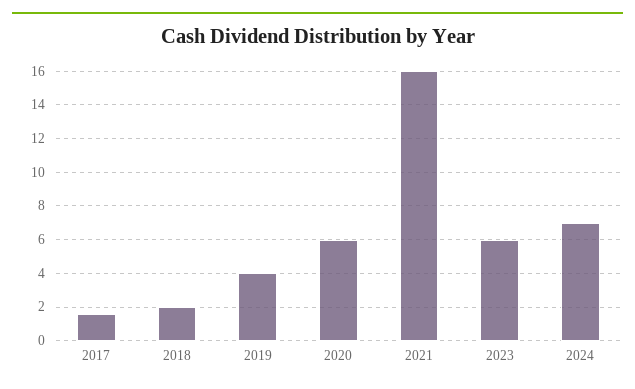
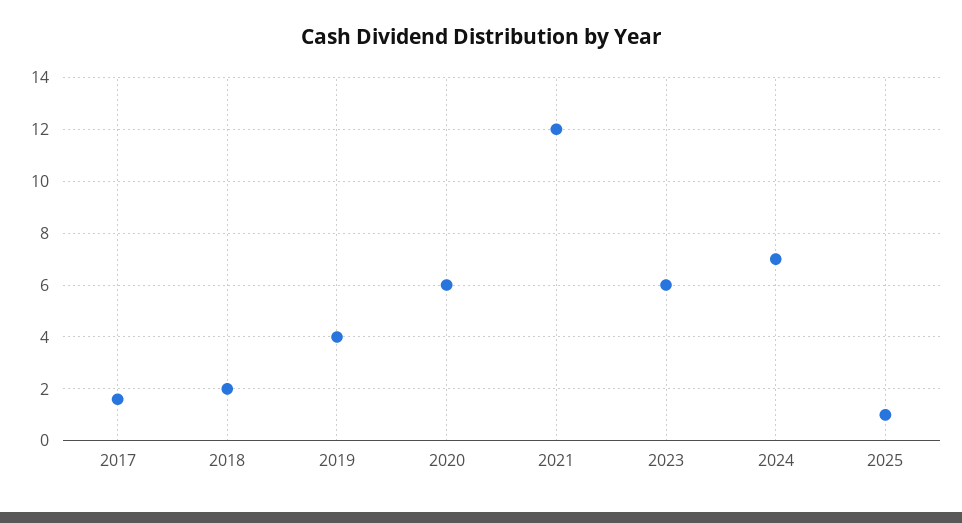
2021: 16 -> 12
2025: none -> 1

